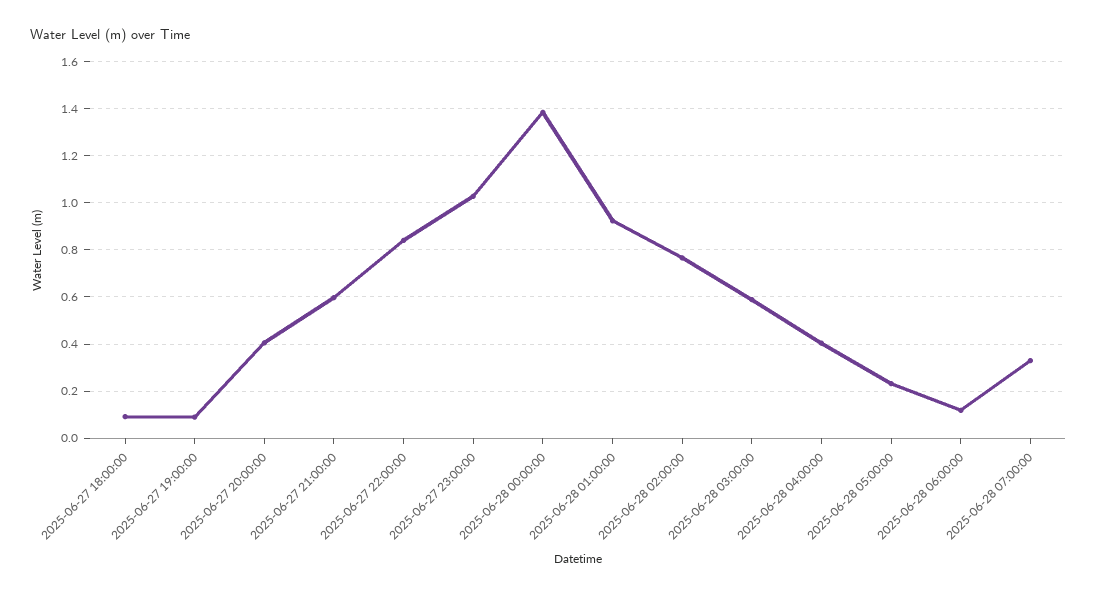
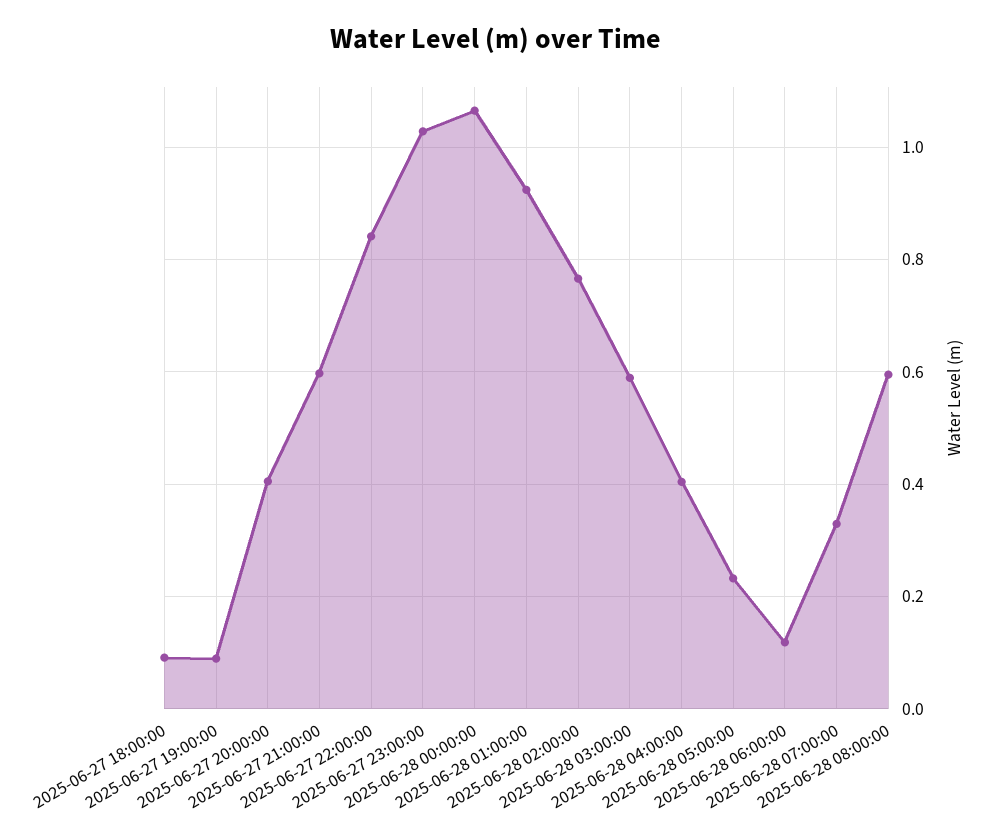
2025-06-28 00:00:00: 1.4 -> 1.06
2025-06-28 08:00:00: none -> 0.6

